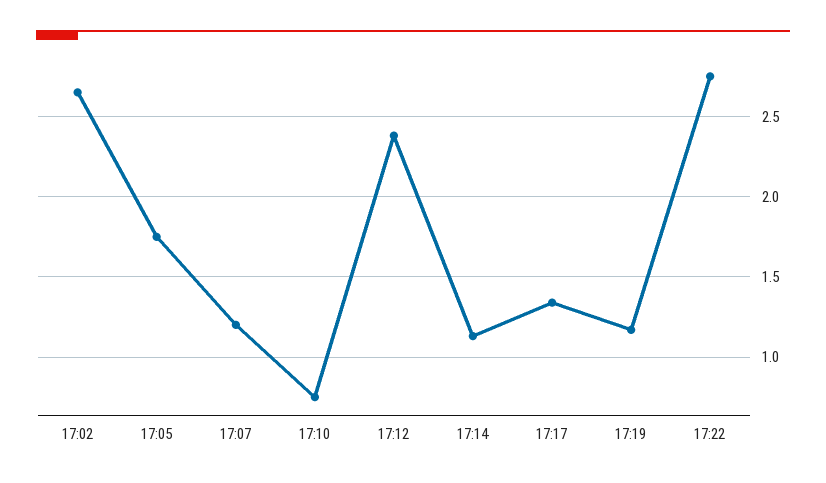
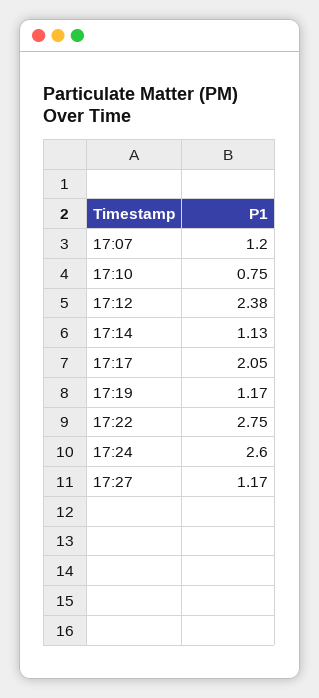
17:02: 2.65 -> none
17:05: 1.75 -> none
17:17: 1.35 -> 2.05
17:24: none -> 2.6
17:27: none -> 1.17

